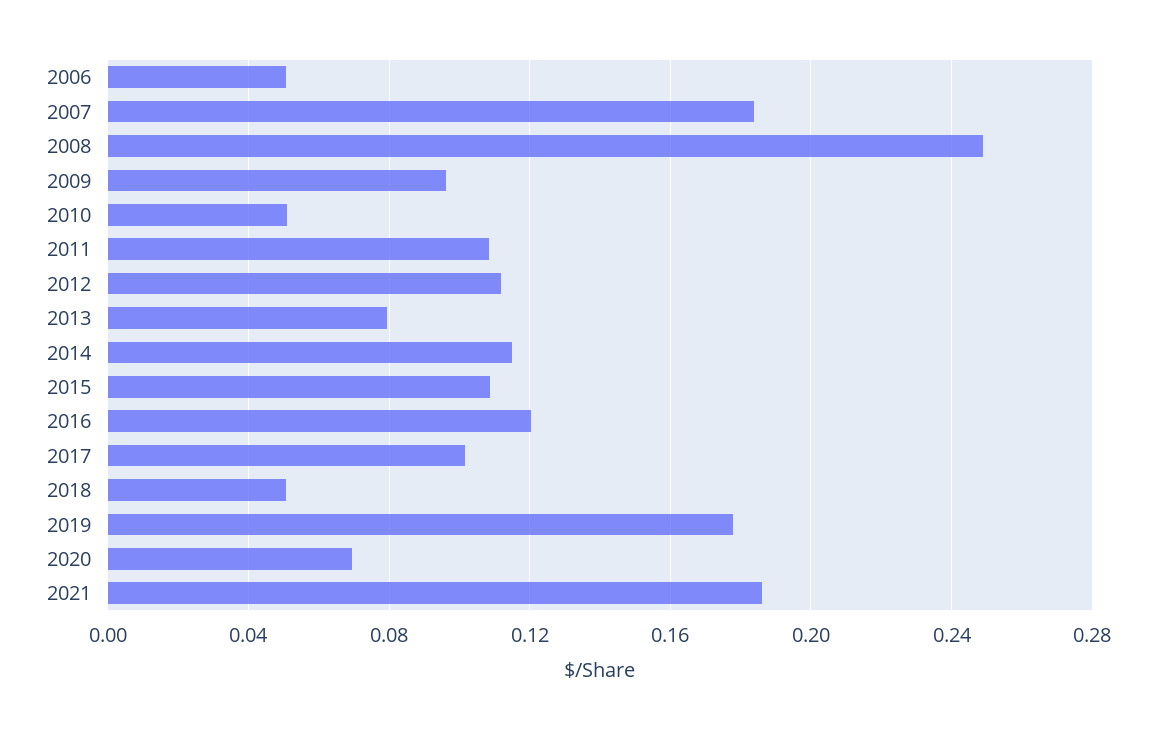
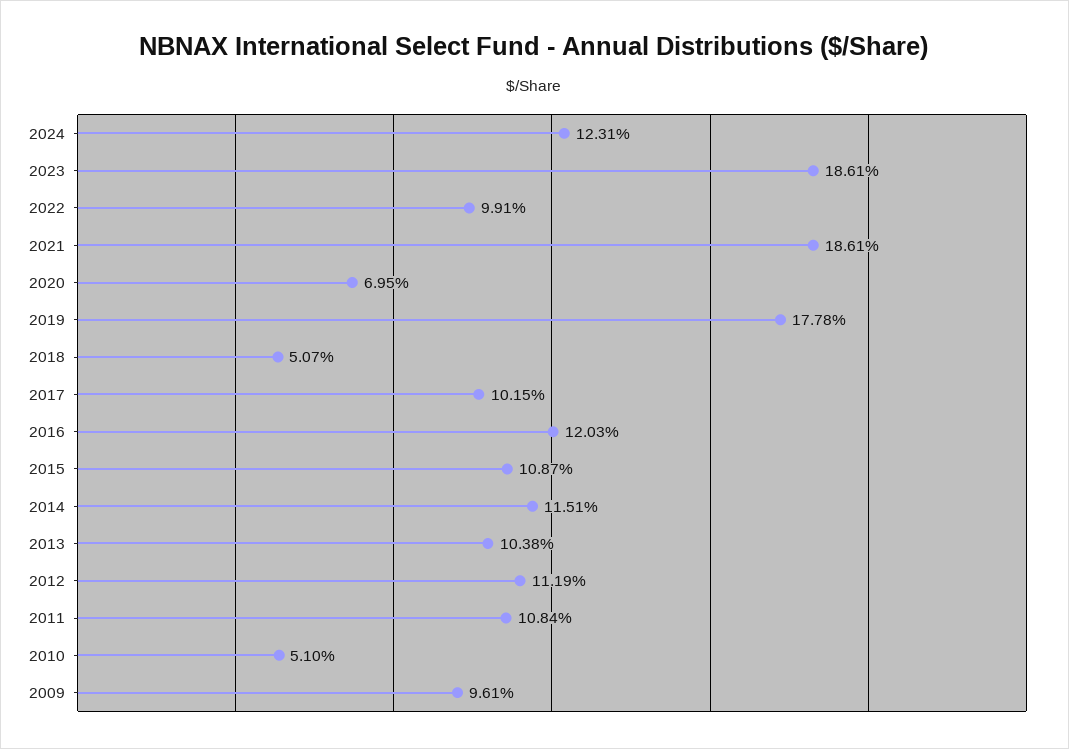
2006: 0.05 -> none
2007: 0.185 -> none
2008: 0.25 -> none
2013: 0.08 -> 0.1038
2024: none -> 0.1231
2023: none -> 0.1861
2022: none -> 0.0991

